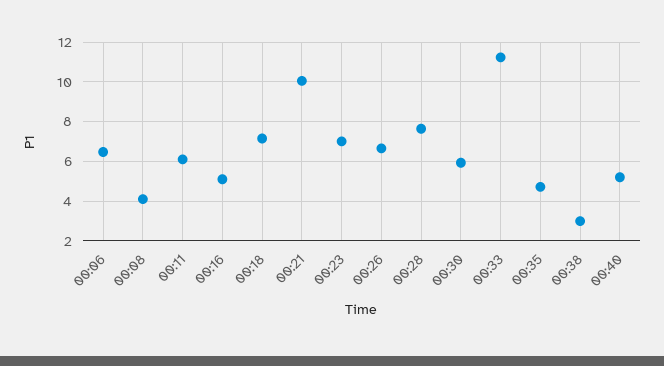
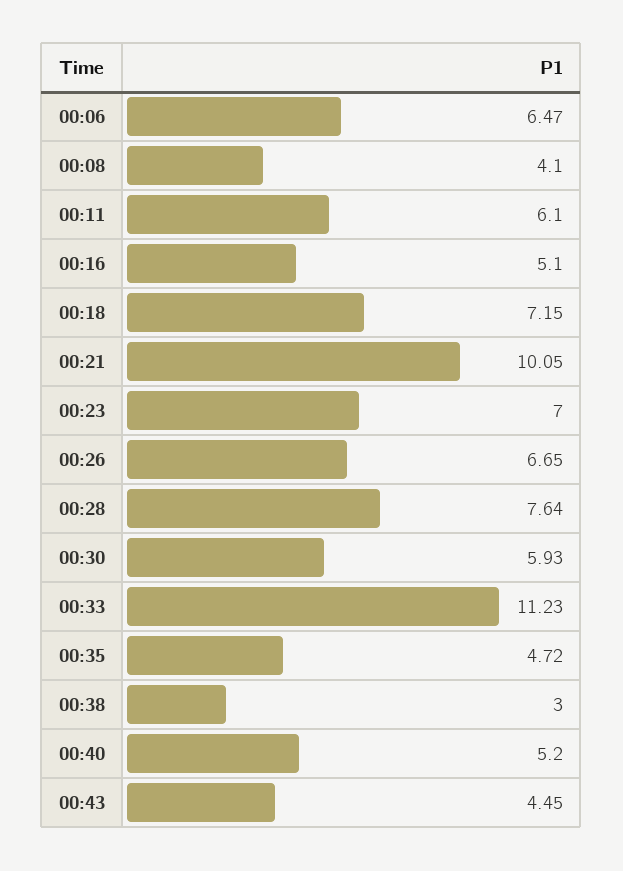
00:43: none -> 4.45

